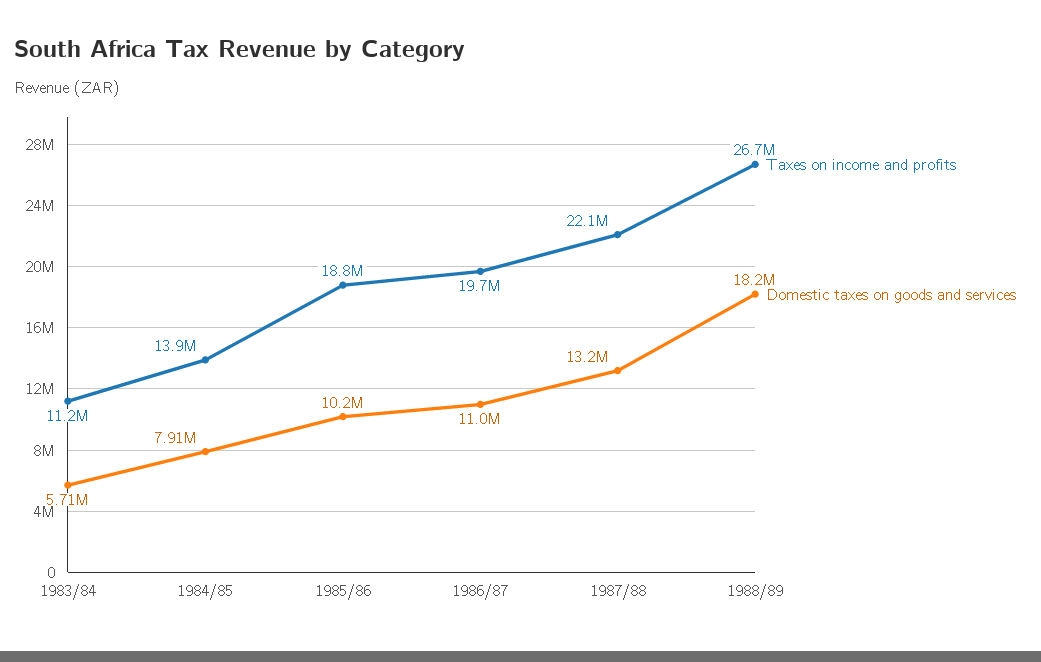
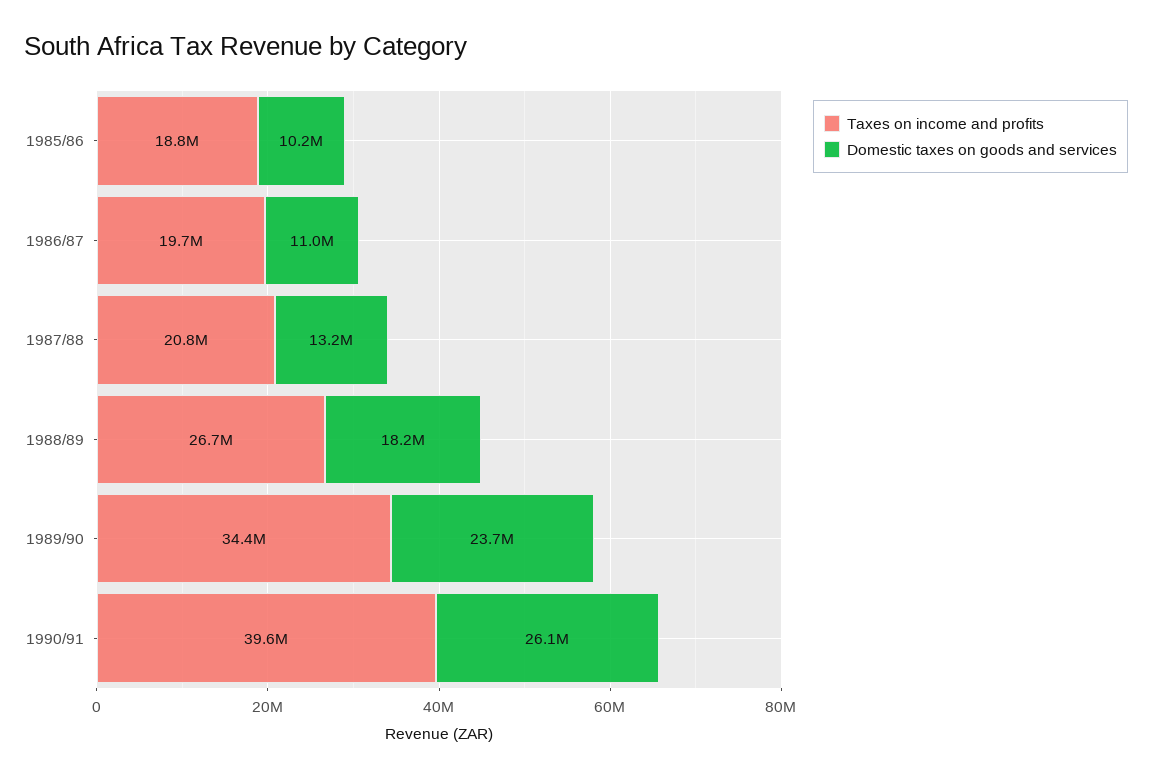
Taxes on income and profits, 1983/84: 11200000 -> none
Domestic taxes on goods and services, 1983/84: 5710000 -> none
Taxes on income and profits, 1984/85: 13900000 -> none
Domestic taxes on goods and services, 1984/85: 7910000 -> none
Taxes on income and profits, 1987/88: 22100000 -> 20800000
Taxes on income and profits, 1989/90: none -> 34400000
Domestic taxes on goods and services, 1989/90: none -> 23700000
Taxes on income and profits, 1990/91: none -> 39600000
Domestic taxes on goods and services, 1990/91: none -> 26100000

